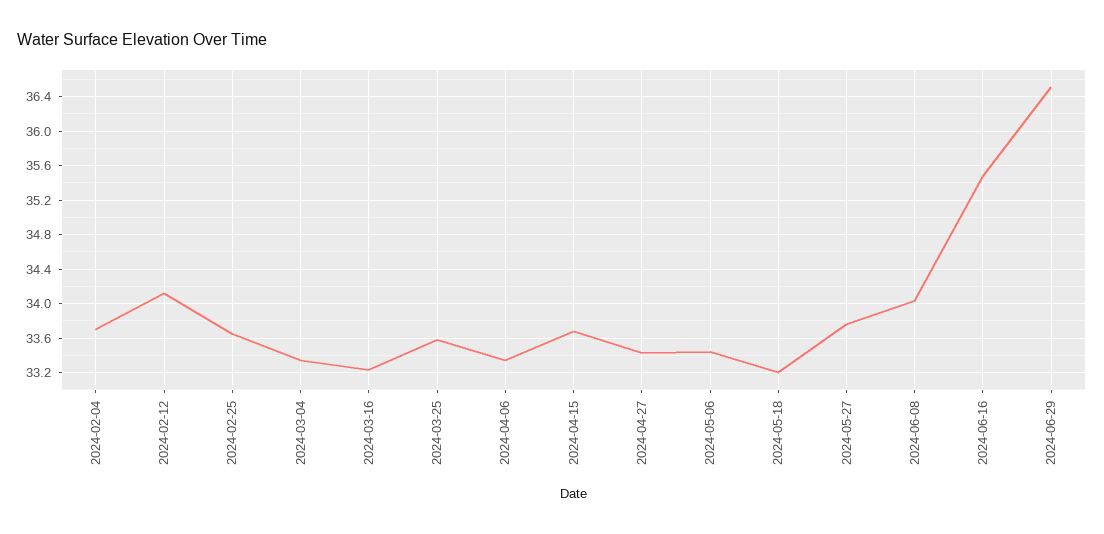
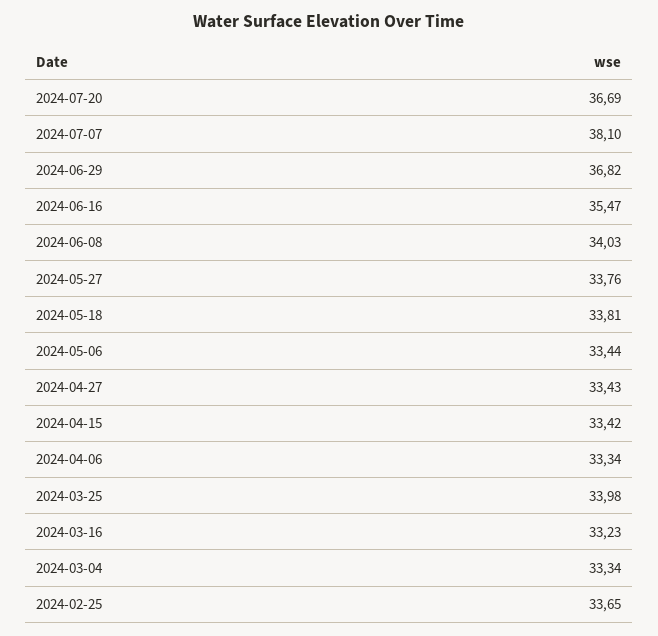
2024-02-04: 33.7 -> none
2024-02-12: 34.1 -> none
2024-03-25: 33.6 -> 33.98
2024-04-15: 33.7 -> 33.42
2024-05-18: 33.2 -> 33.81
2024-06-29: 36.5 -> 36.82
2024-07-20: none -> 36.69
2024-07-07: none -> 38.1

